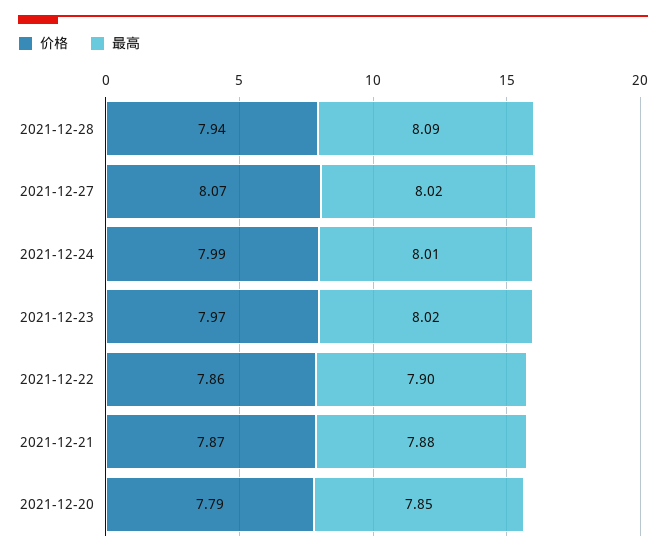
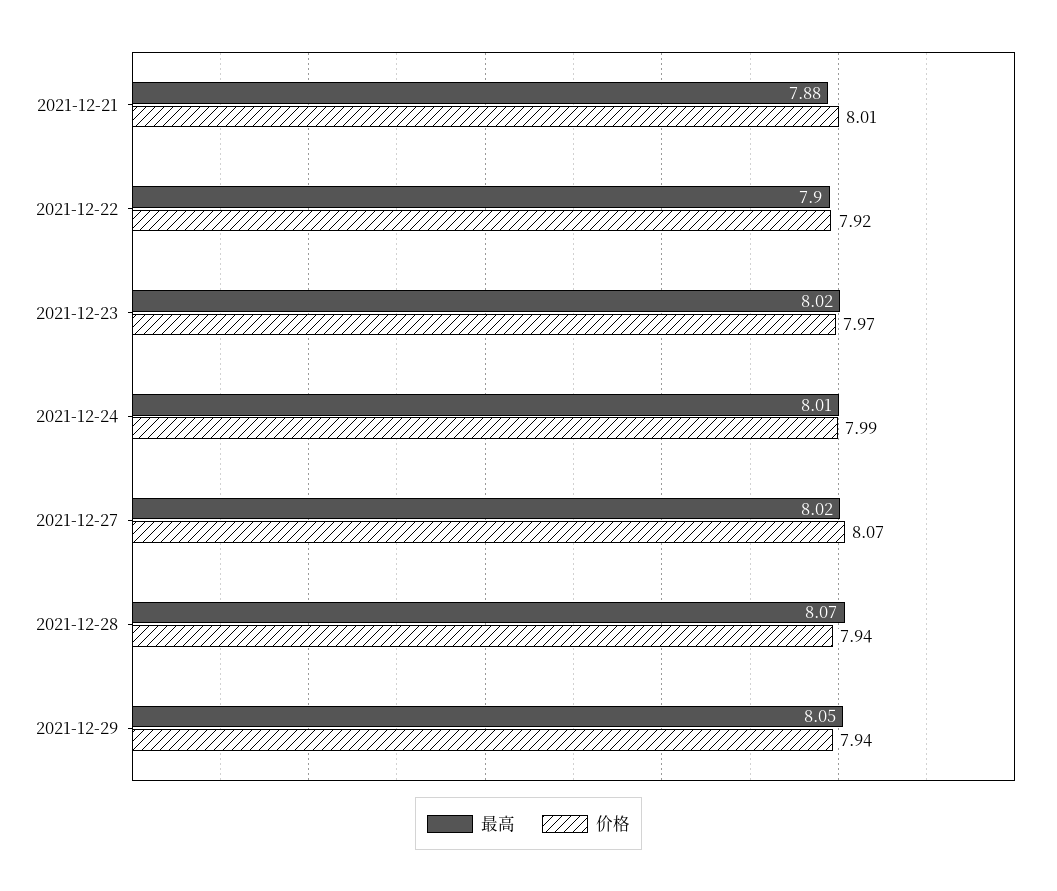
最高, 2021-12-28: 8.09 -> 8.07
价格, 2021-12-22: 7.86 -> 7.92
价格, 2021-12-21: 7.87 -> 8.01
价格, 2021-12-20: 7.79 -> none
最高, 2021-12-20: 7.85 -> none
最高, 2021-12-29: none -> 8.05
价格, 2021-12-29: none -> 7.94

